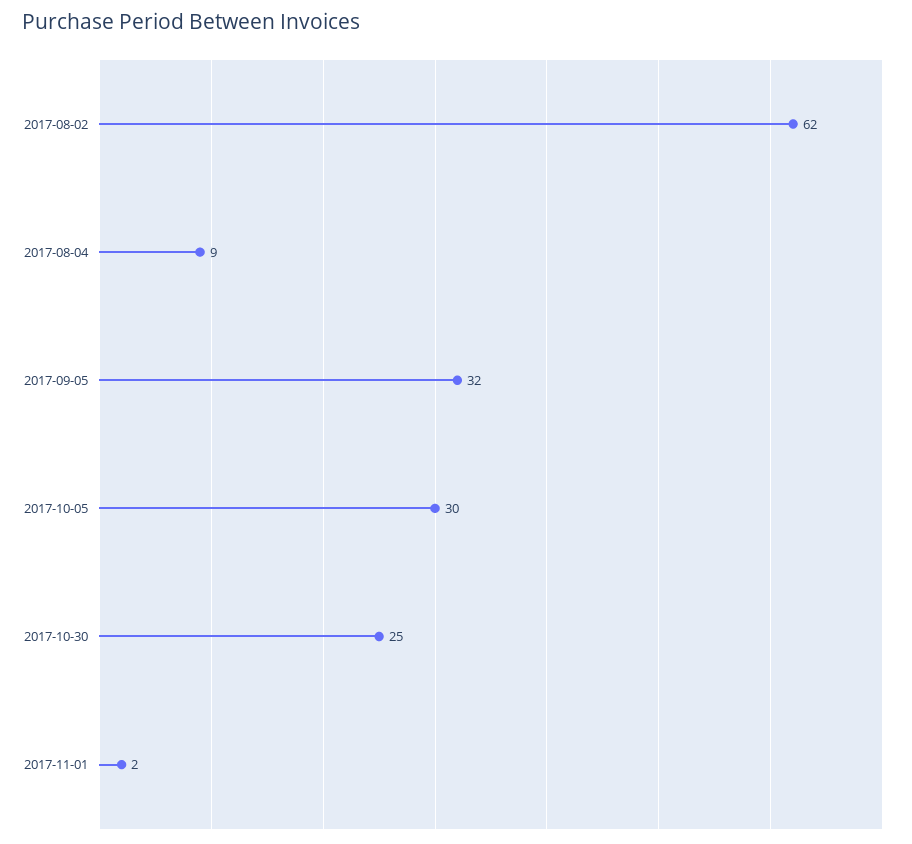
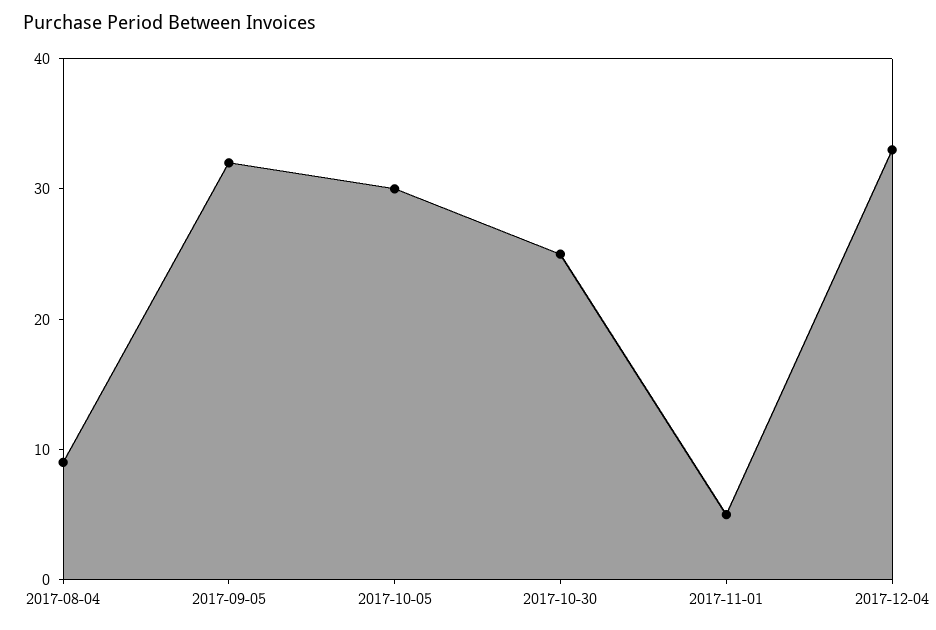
2017-08-02: 62 -> none
2017-11-01: 2 -> 5
2017-12-04: none -> 33

